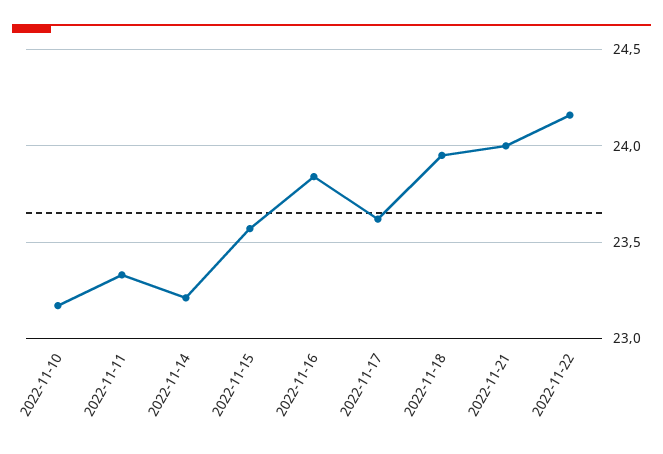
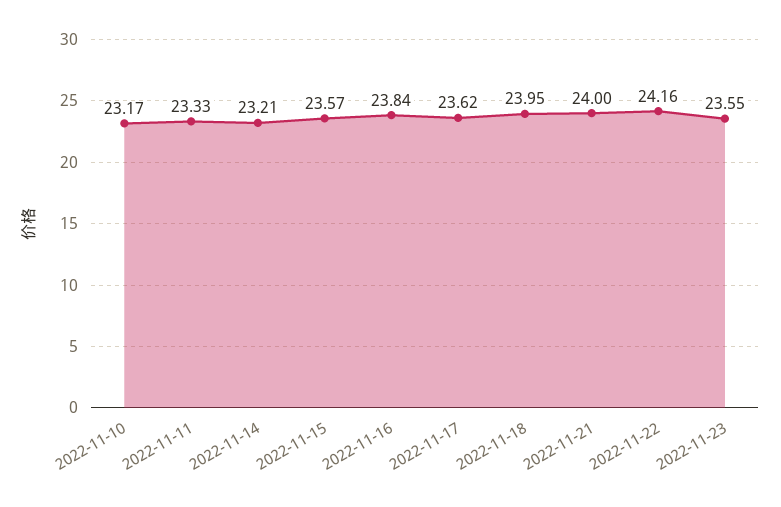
2022-11-23: none -> 23.55

